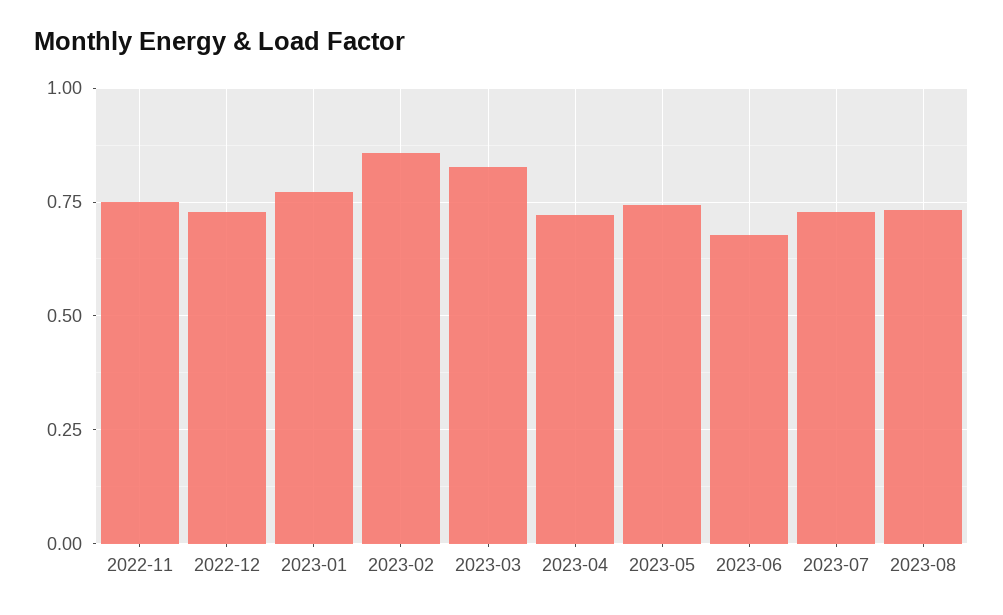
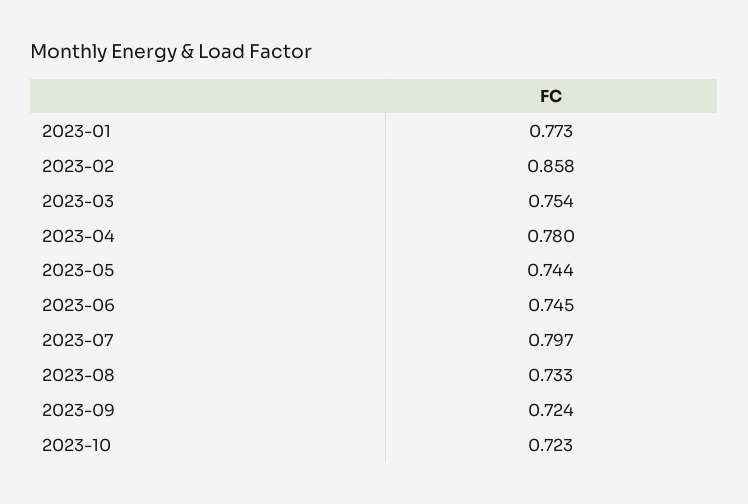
2022-11: 0.75 -> none
2022-12: 0.725 -> none
2023-03: 0.825 -> 0.754
2023-04: 0.725 -> 0.78
2023-06: 0.675 -> 0.745
2023-07: 0.725 -> 0.797
2023-09: none -> 0.724
2023-10: none -> 0.723

